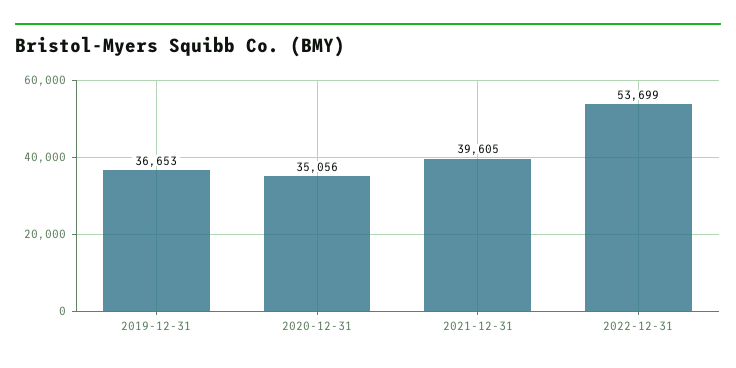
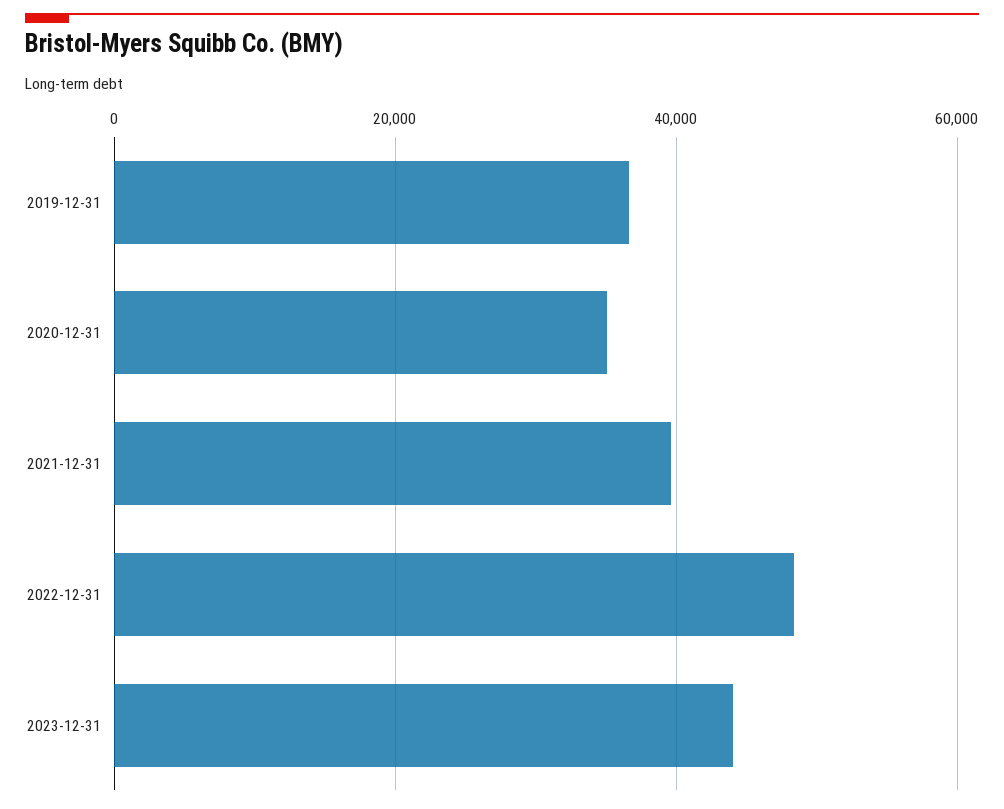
2022-12-31: 53699 -> 48000
2023-12-31: none -> 44000

